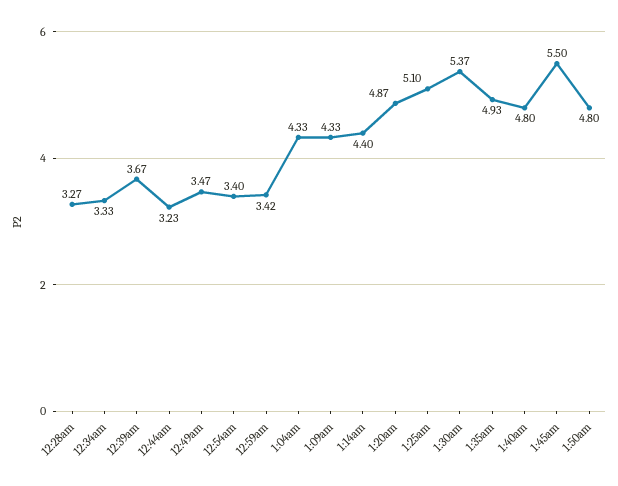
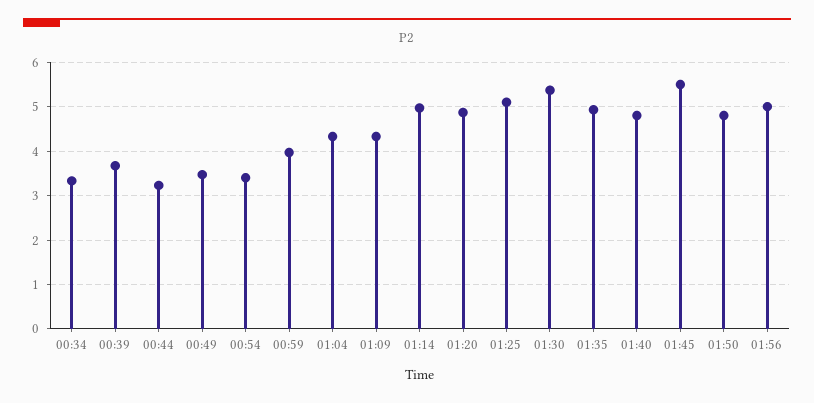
12:28am: 3.27 -> none
12:59am: 3.42 -> 4
1:14am: 4.4 -> 5
01:56: none -> 5

